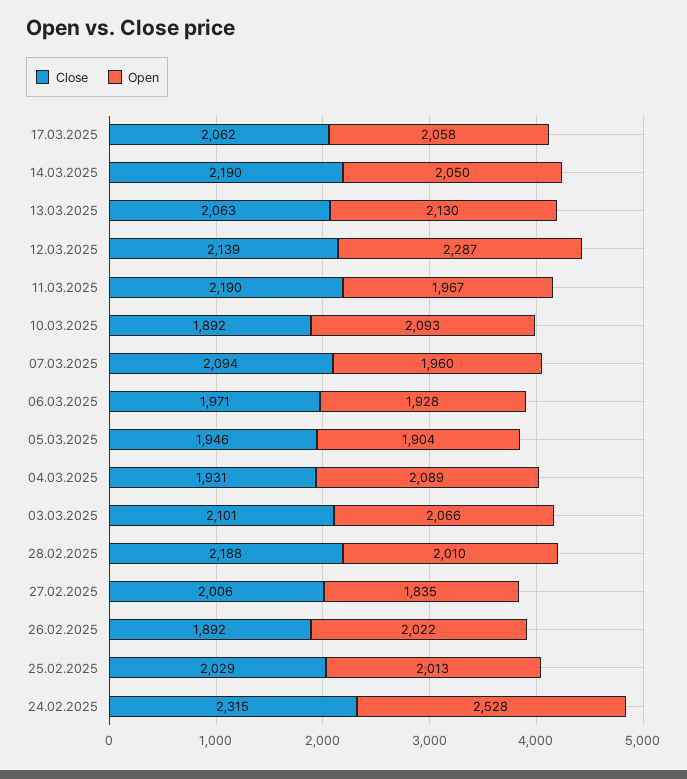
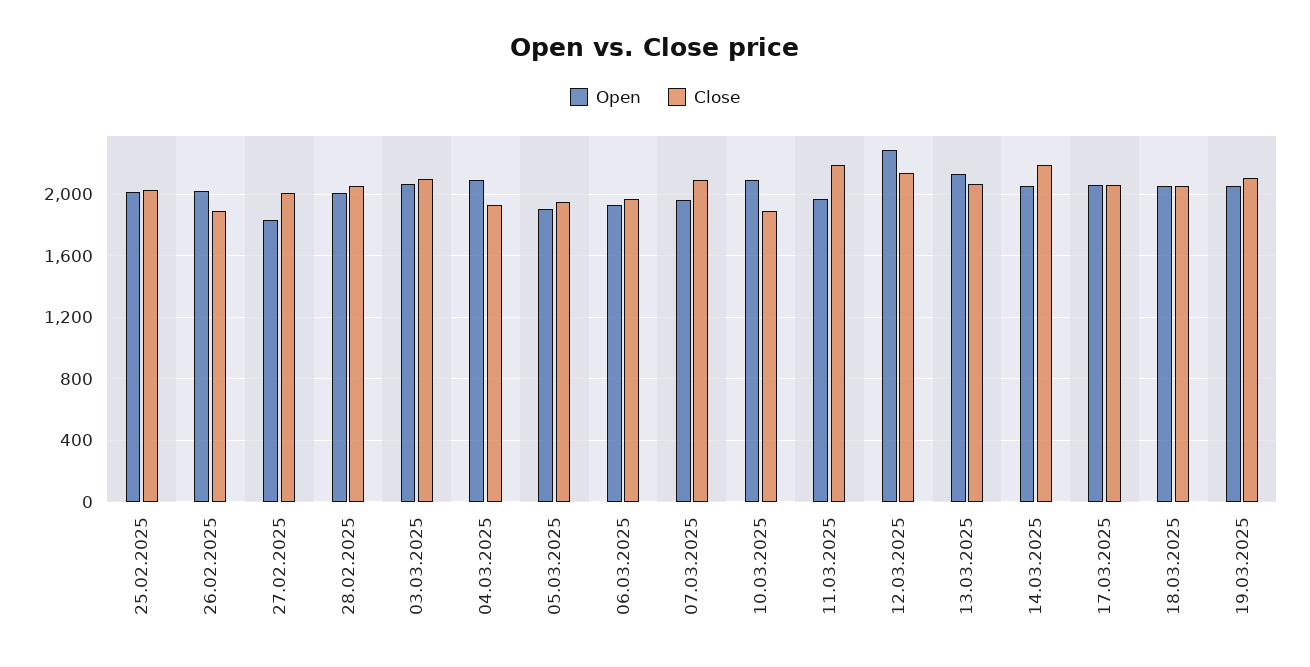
Close, 28.02.2025: 2188 -> 2050
Close, 24.02.2025: 2315 -> none
Open, 24.02.2025: 2528 -> none
Open, 18.03.2025: none -> 2050
Close, 18.03.2025: none -> 2050
Open, 19.03.2025: none -> 2050
Close, 19.03.2025: none -> 2100

